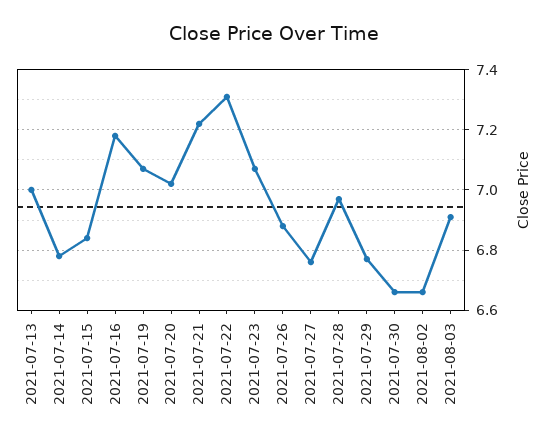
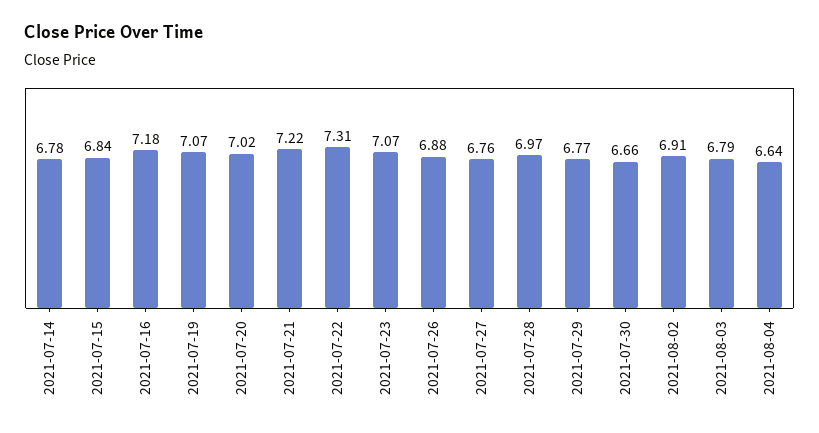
2021-07-13: 7 -> none
2021-08-02: 6.65 -> 6.91
2021-08-03: 6.9 -> 6.79
2021-08-04: none -> 6.64

